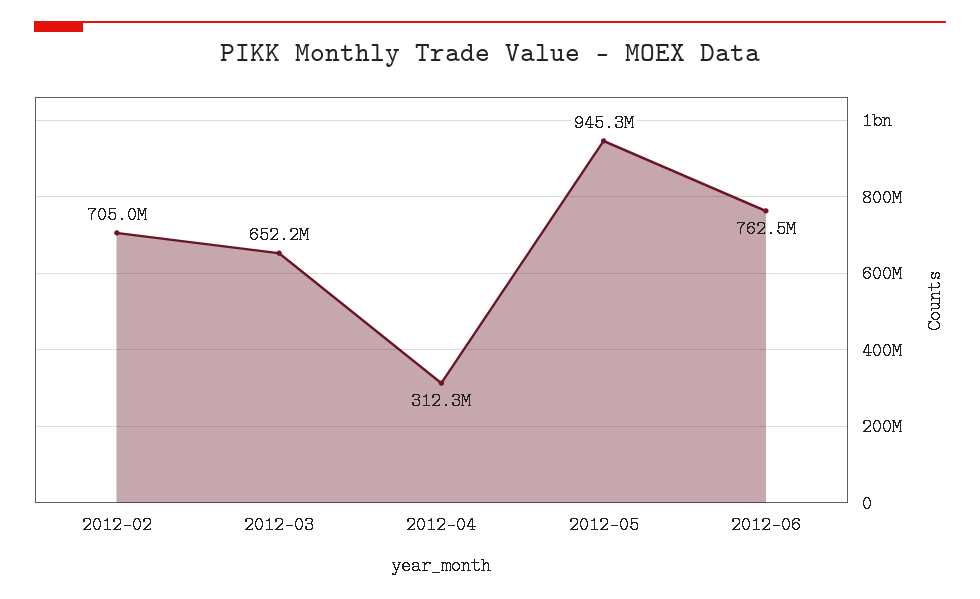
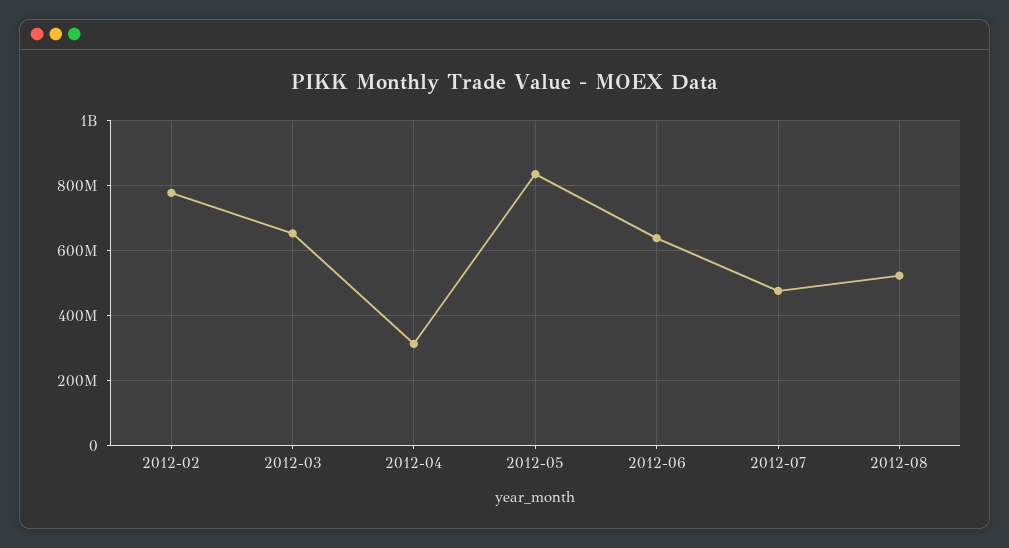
2012-02: 705000000 -> 780000000
2012-05: 945300000 -> 840000000
2012-06: 762500000 -> 640000000
2012-07: none -> 480000000
2012-08: none -> 520000000

